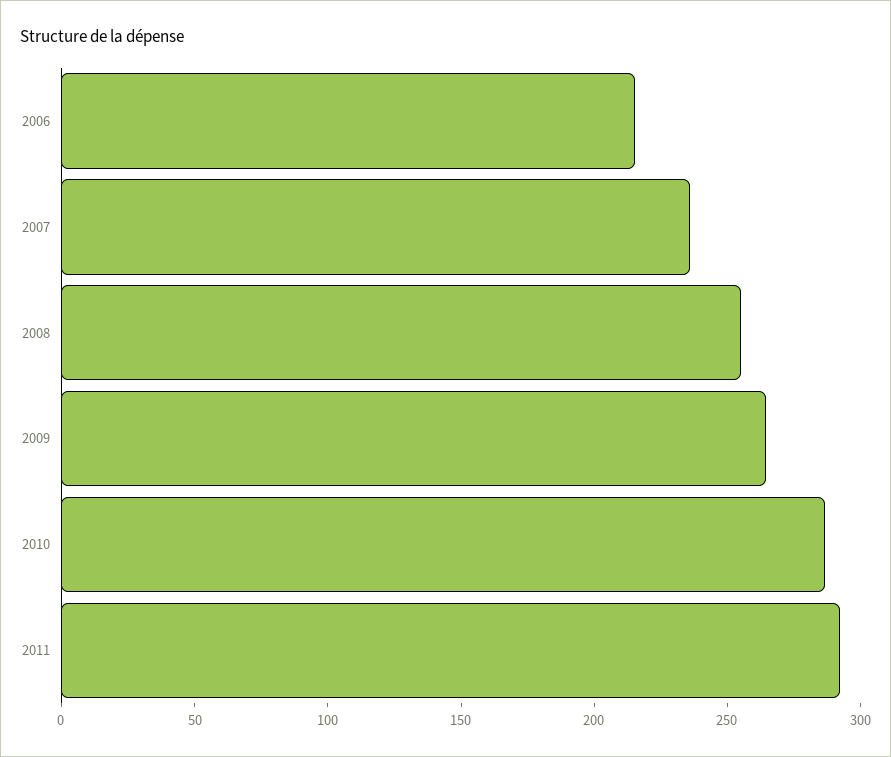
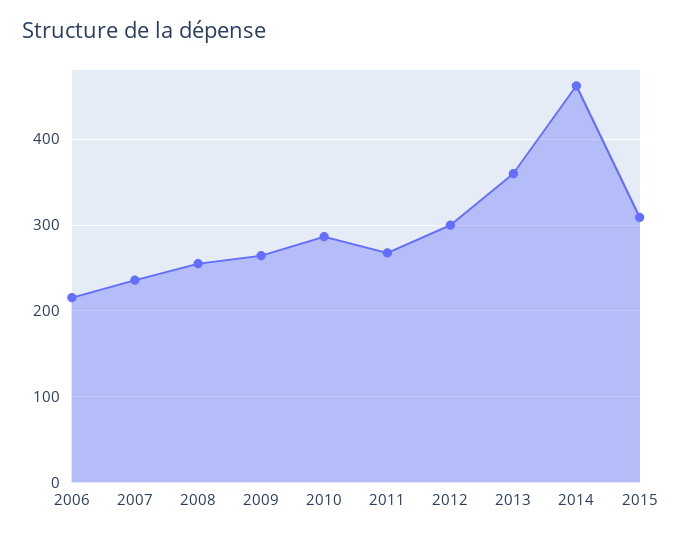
2011: 290 -> 270
2012: none -> 300
2013: none -> 360
2014: none -> 460
2015: none -> 310

